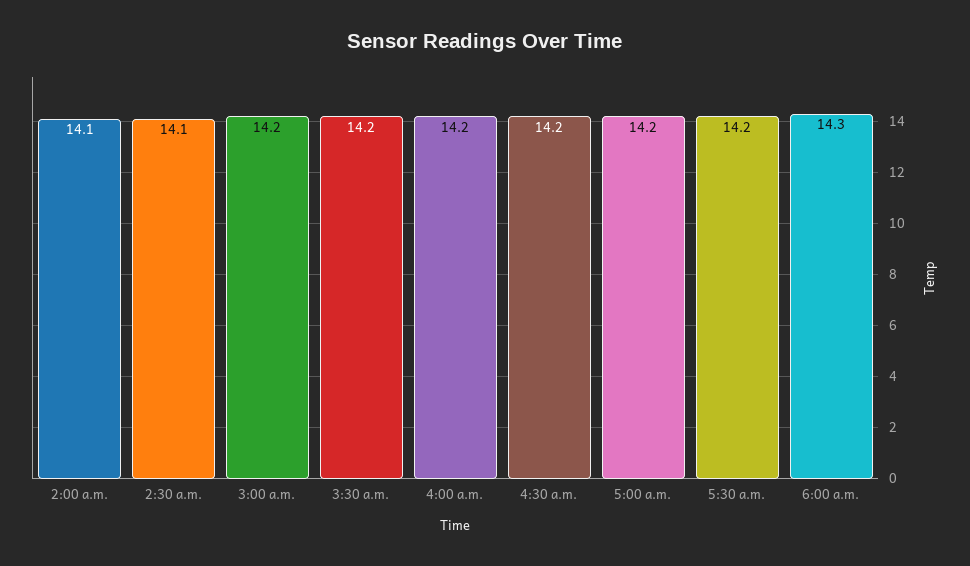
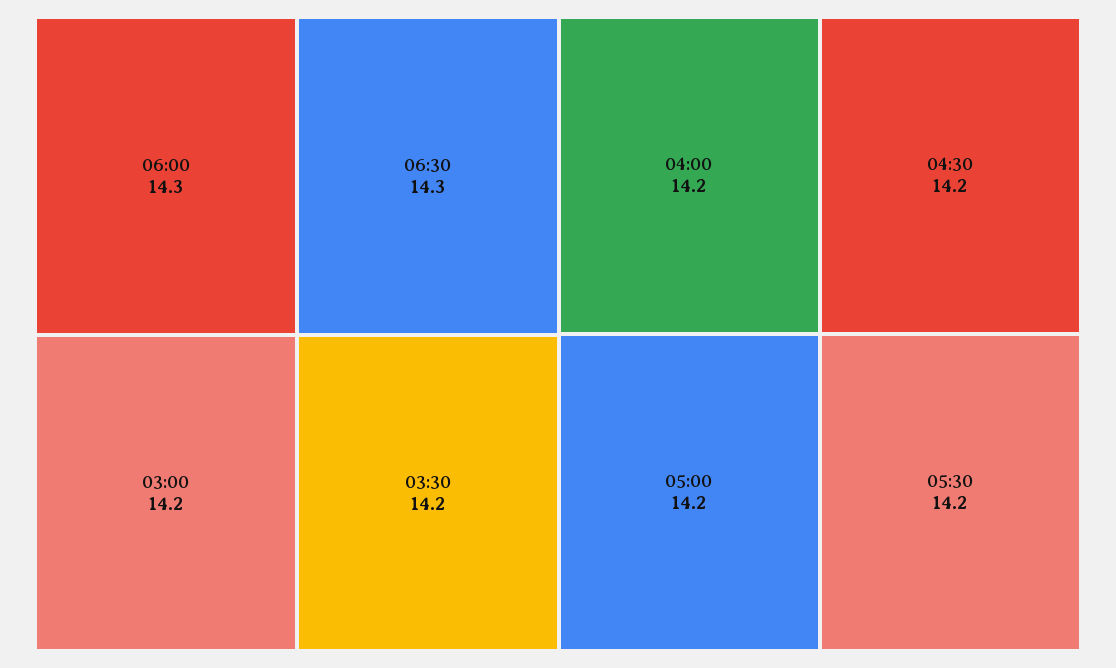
2:00 a.m.: 14.1 -> none
2:30 a.m.: 14.1 -> none
06:30: none -> 14.3

